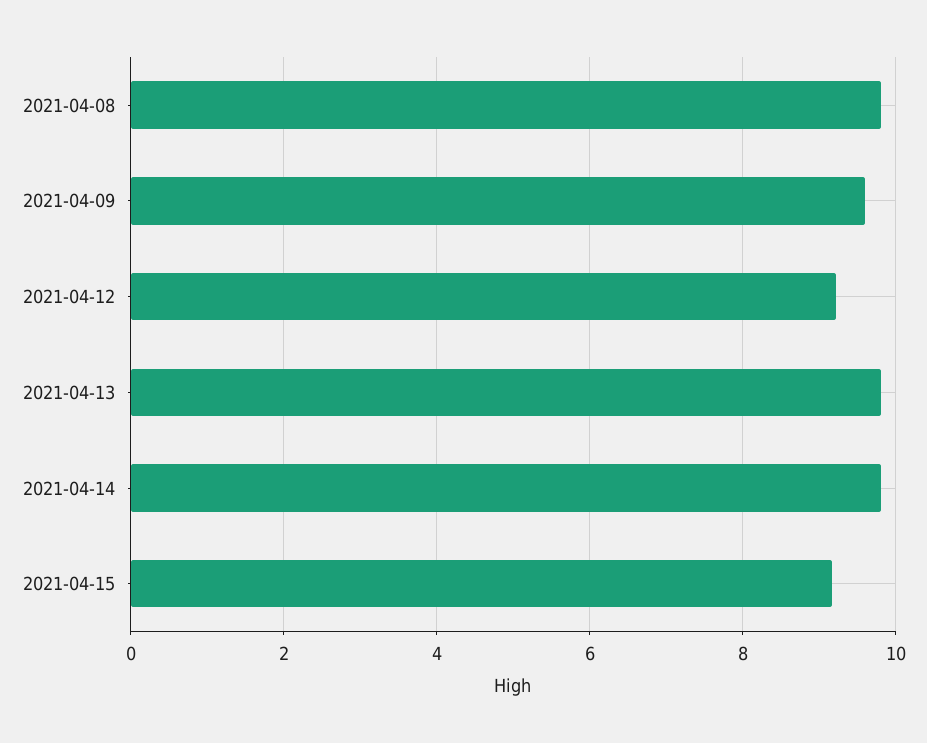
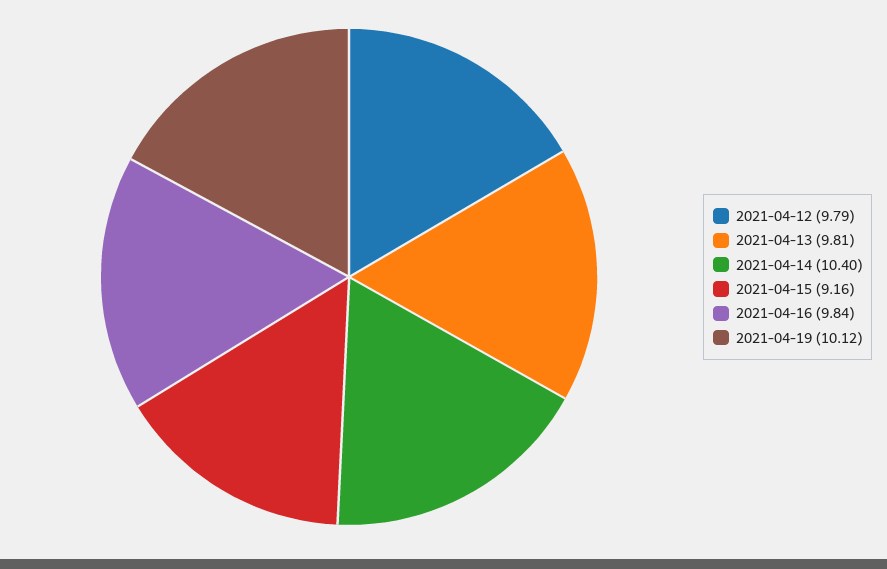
2021-04-08: 9.8 -> none
2021-04-09: 9.6 -> none
2021-04-12: 9.2 -> 9.79
2021-04-14: 9.8 -> 10.4
2021-04-16: none -> 9.84
2021-04-19: none -> 10.12

